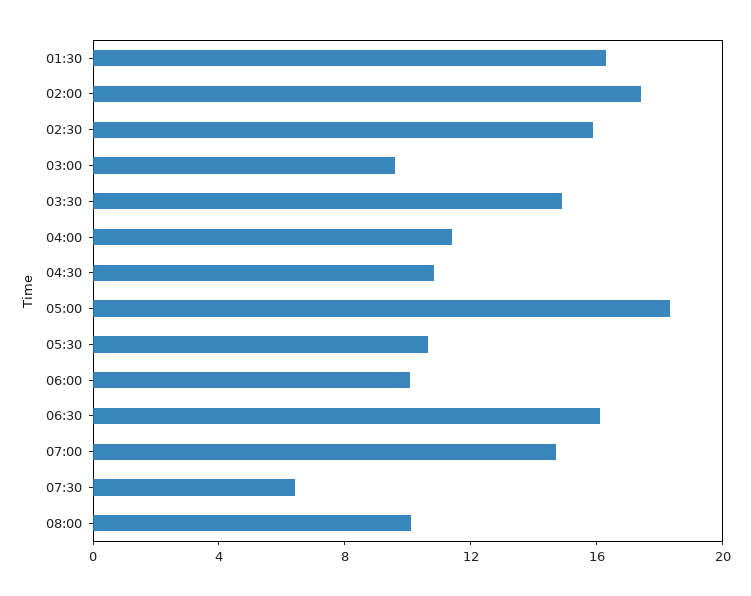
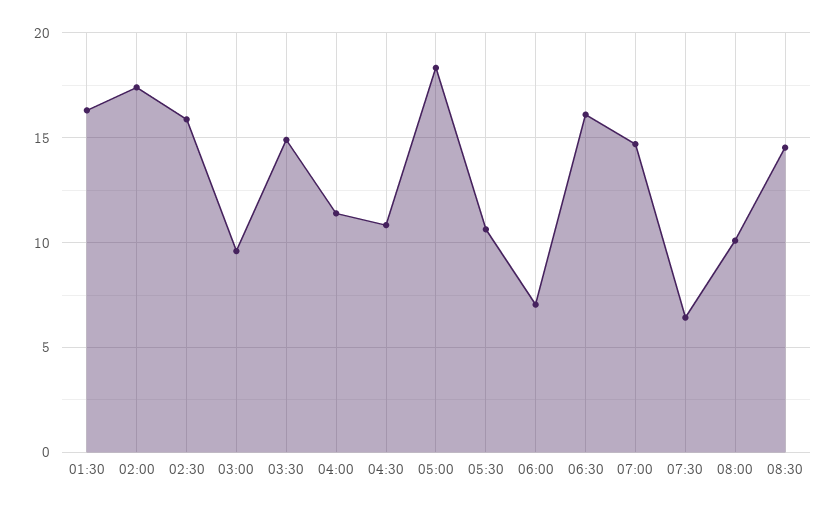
06:00: 10 -> 7
08:30: none -> 14.5

